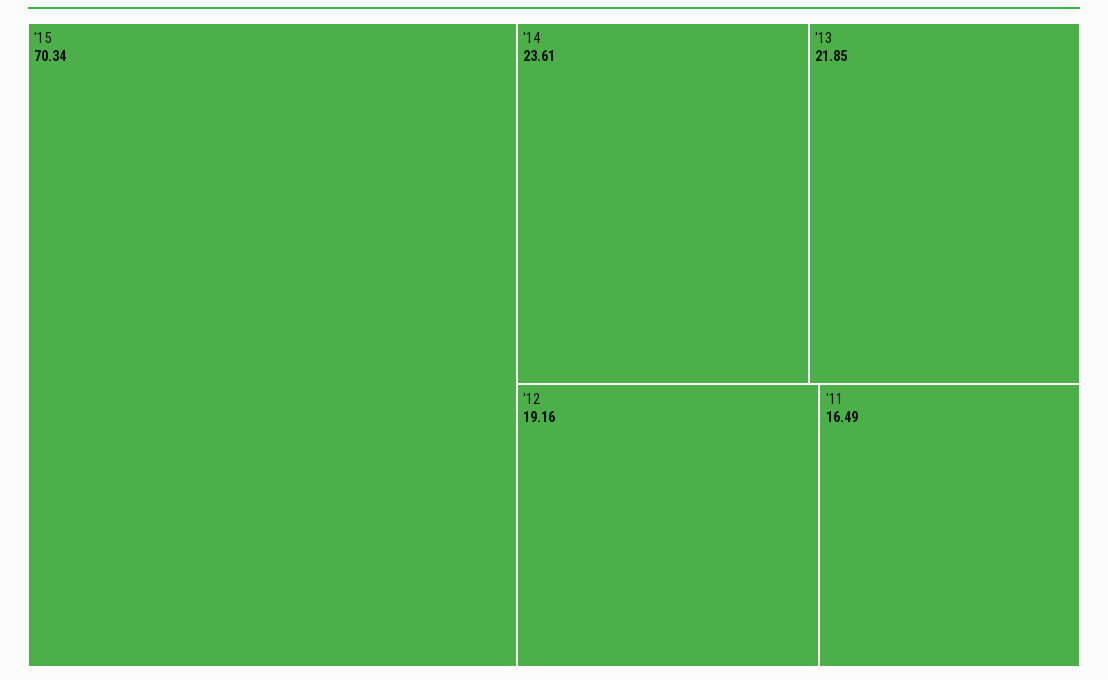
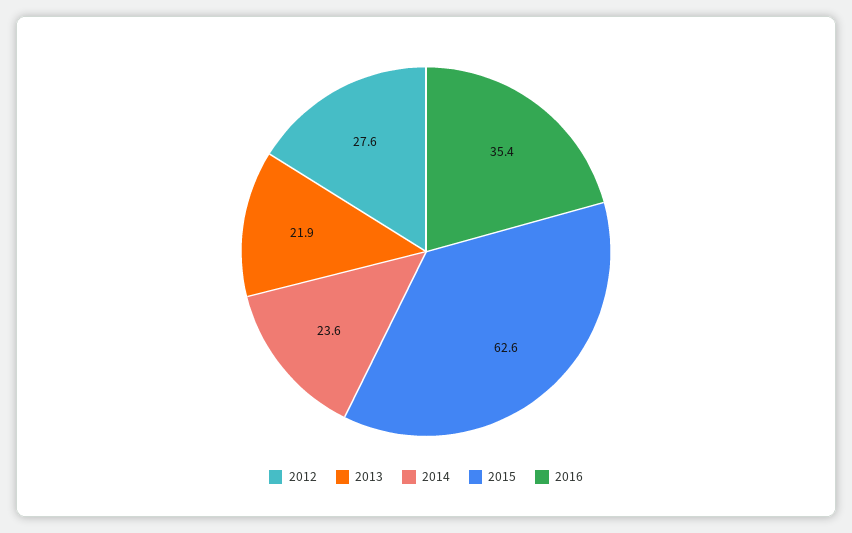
'15: 70.34 -> 62.6
'12: 19.16 -> 27.6
'11: 16.49 -> none
2016: none -> 35.4

